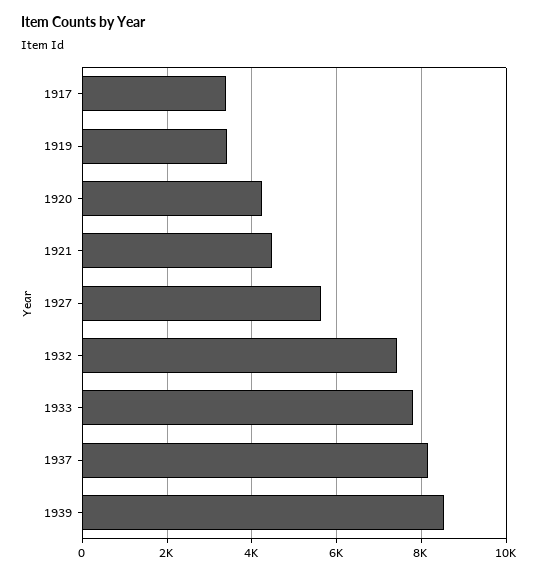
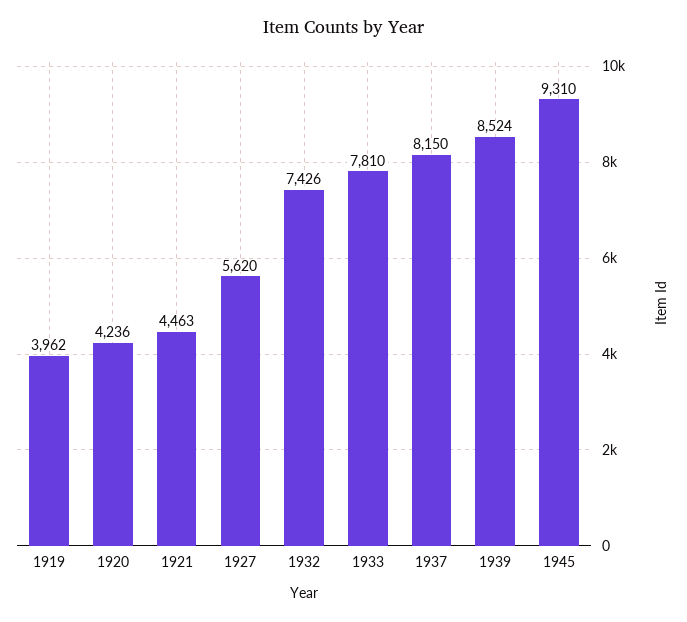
1917: 3400 -> none
1919: 3400 -> 3962
1945: none -> 9310

